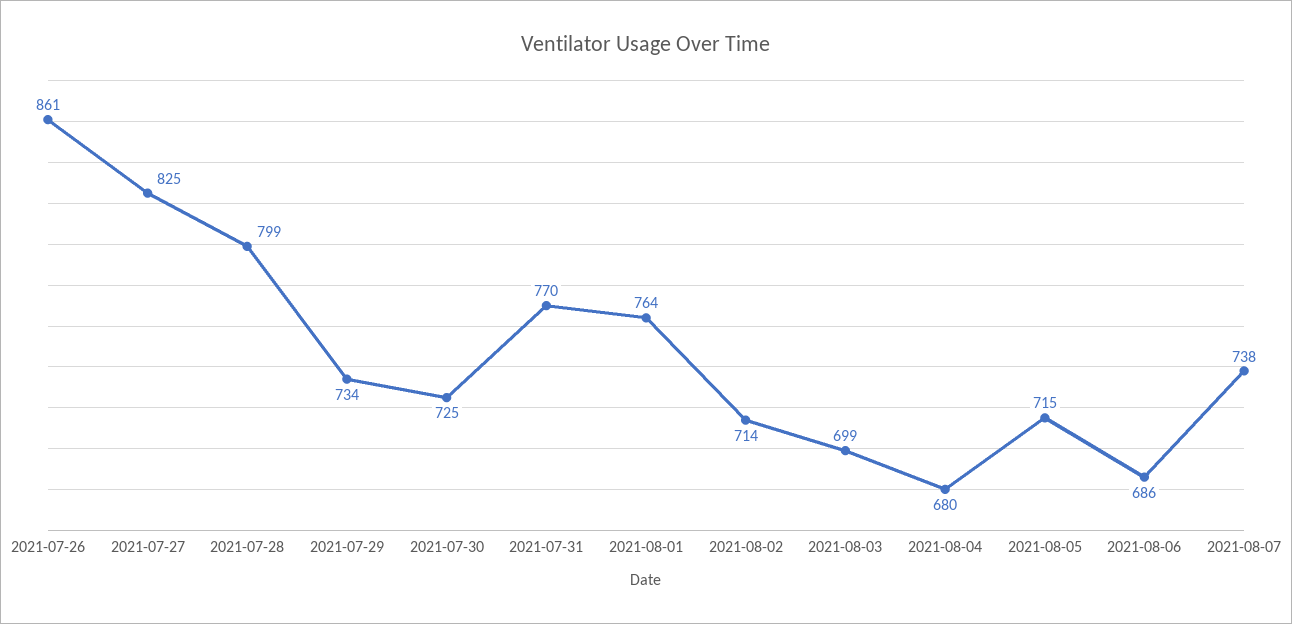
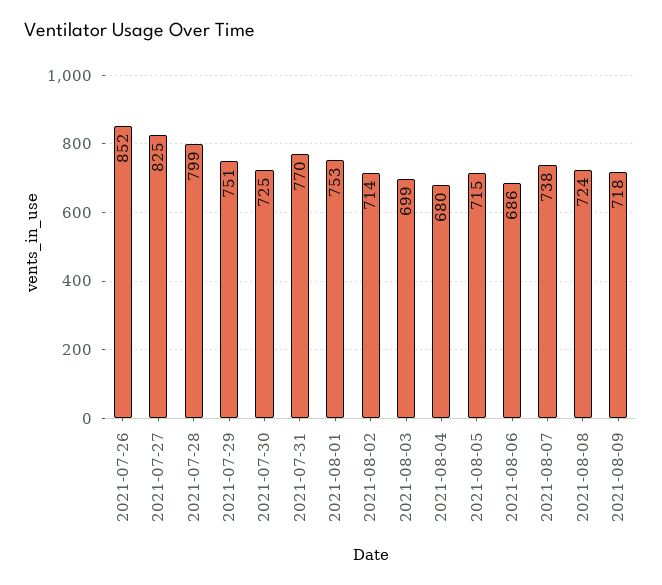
2021-07-26: 861 -> 852
2021-07-29: 734 -> 751
2021-08-01: 764 -> 753
2021-08-08: none -> 724
2021-08-09: none -> 718

